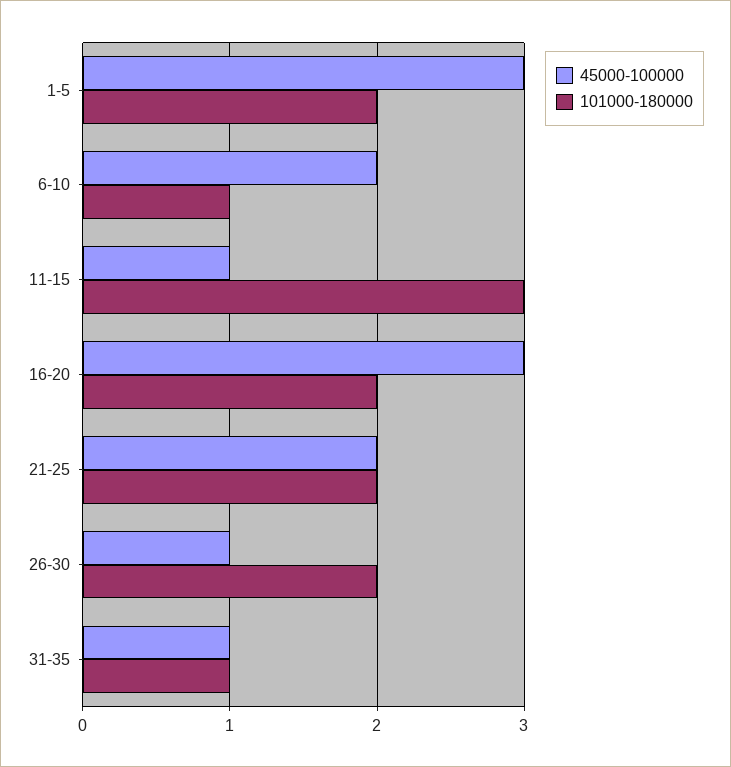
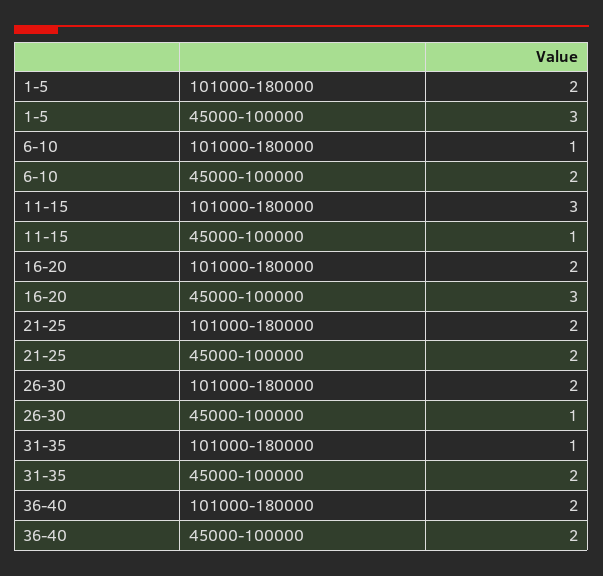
45000-100000, 31-35: 1 -> 2
101000-180000, 36-40: none -> 2
45000-100000, 36-40: none -> 2

